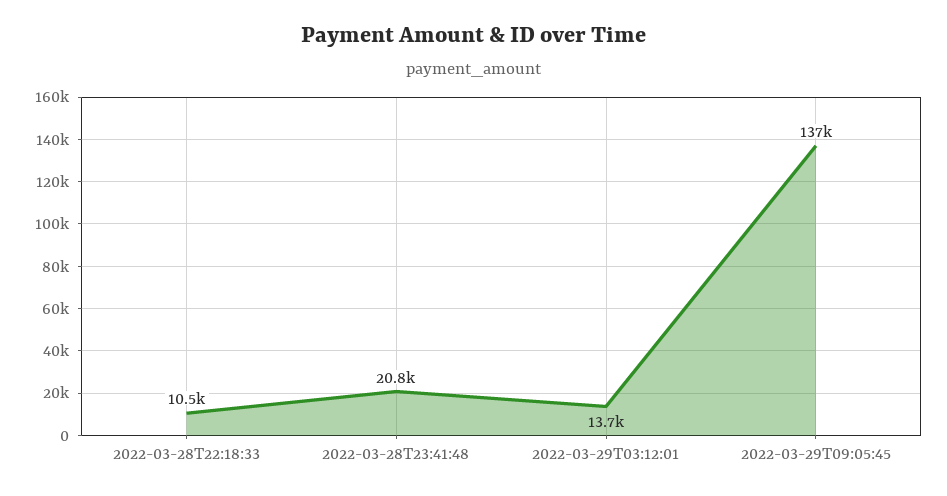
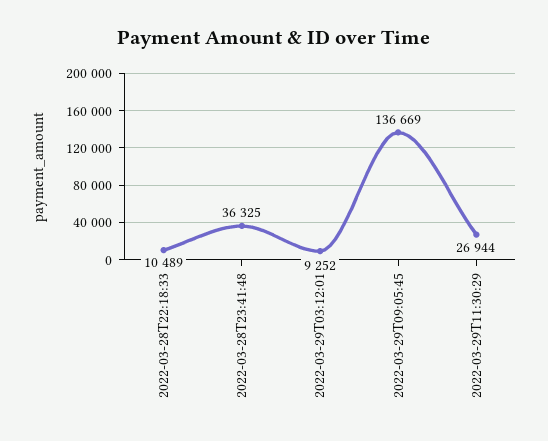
2022-03-28T23:41:48: 20800 -> 36325
2022-03-29T03:12:01: 13700 -> 9252
2022-03-29T11:30:29: none -> 26944

